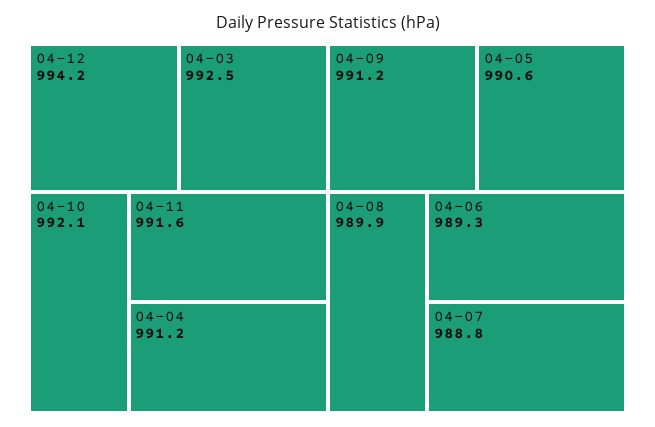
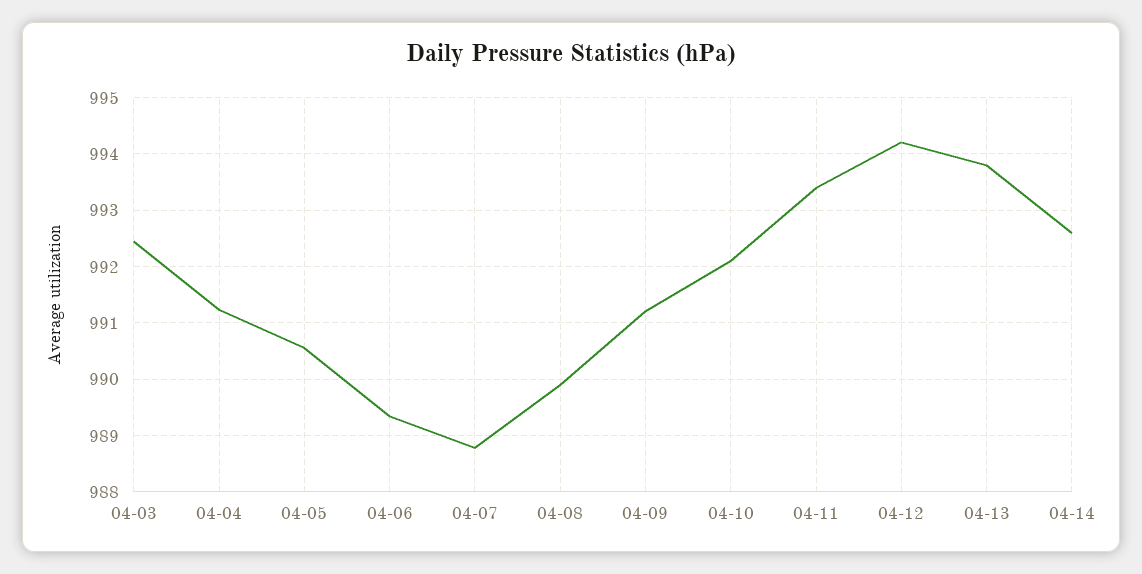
04-11: 991.6 -> 993.4
04-13: none -> 993.8
04-14: none -> 992.6

